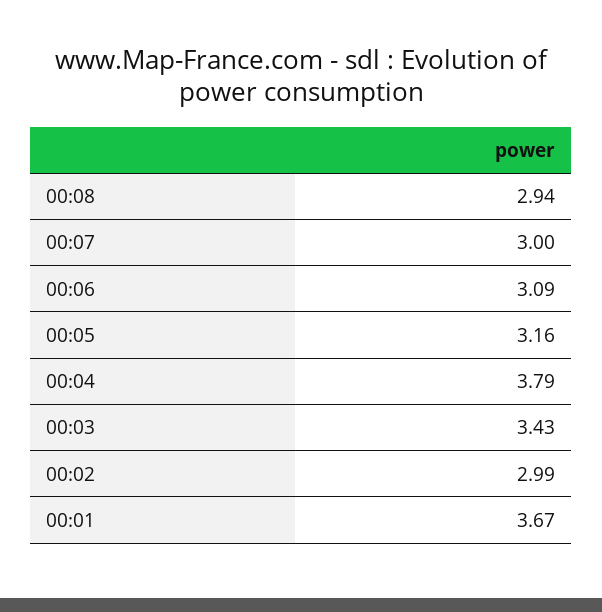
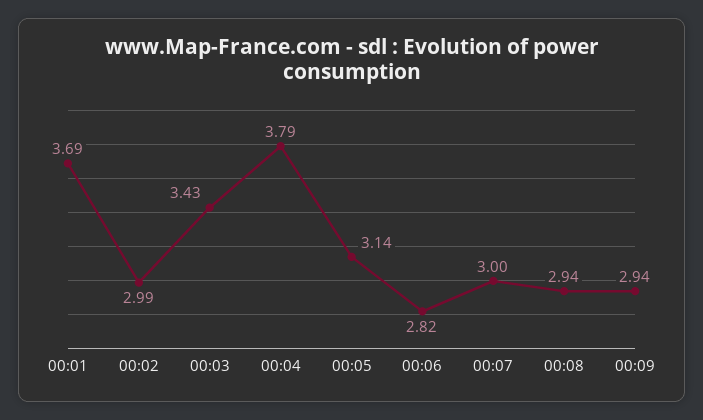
00:06: 3.09 -> 2.82
00:05: 3.16 -> 3.14
00:01: 3.67 -> 3.69
00:09: none -> 2.94

